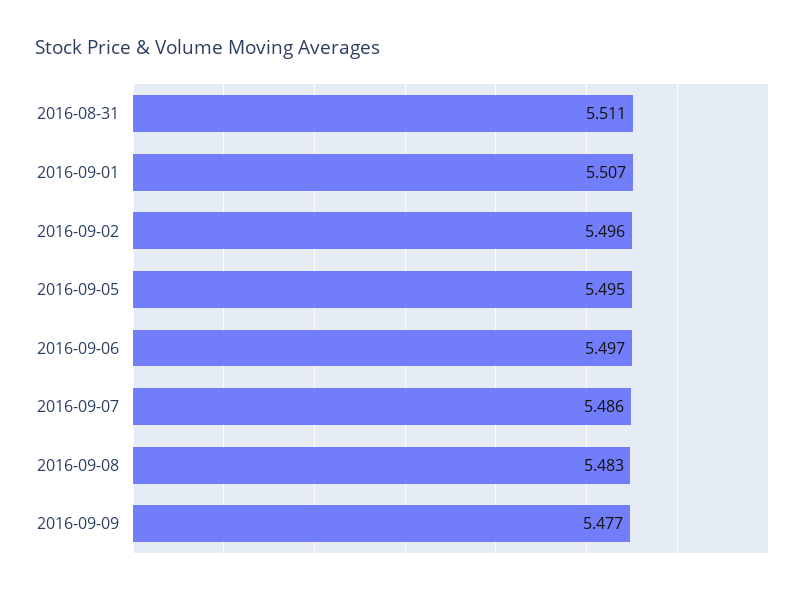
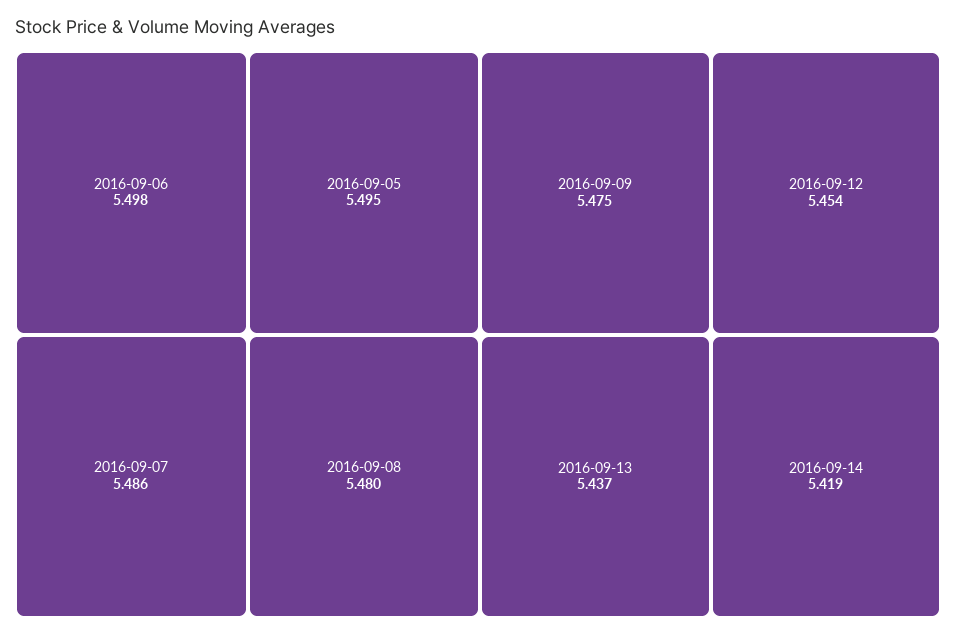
2016-08-31: 5.511 -> none
2016-09-01: 5.507 -> none
2016-09-02: 5.496 -> none
2016-09-06: 5.497 -> 5.498
2016-09-08: 5.483 -> 5.48
2016-09-09: 5.477 -> 5.475
2016-09-12: none -> 5.454
2016-09-13: none -> 5.437
2016-09-14: none -> 5.419

